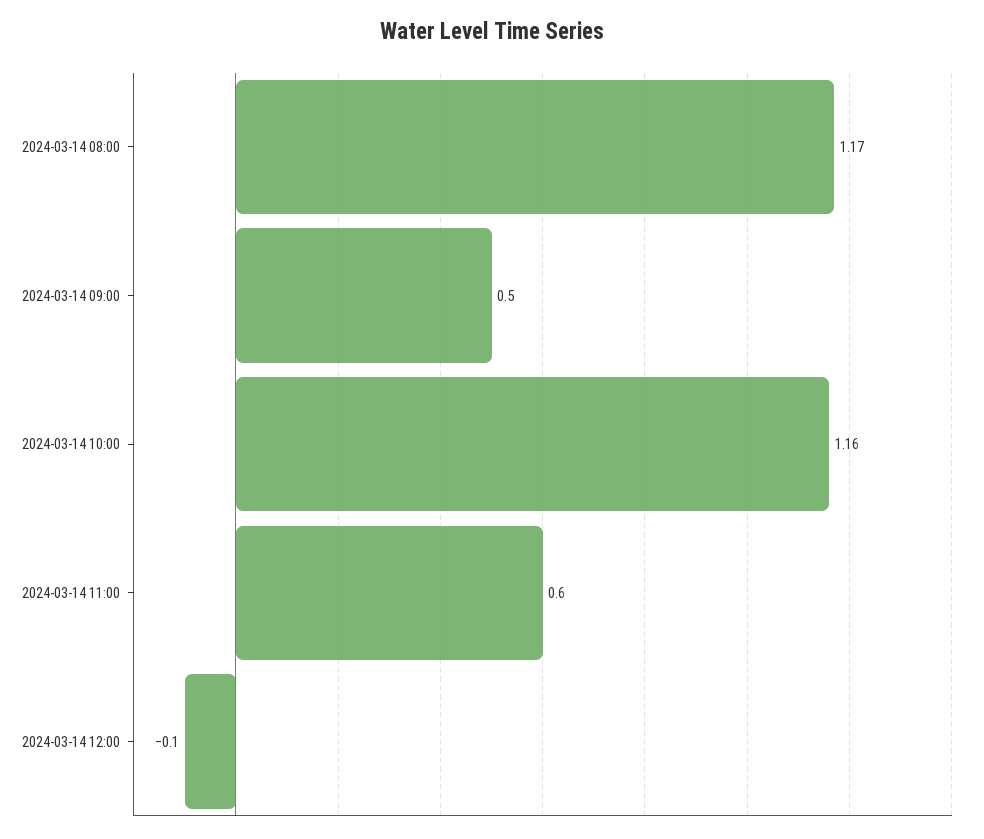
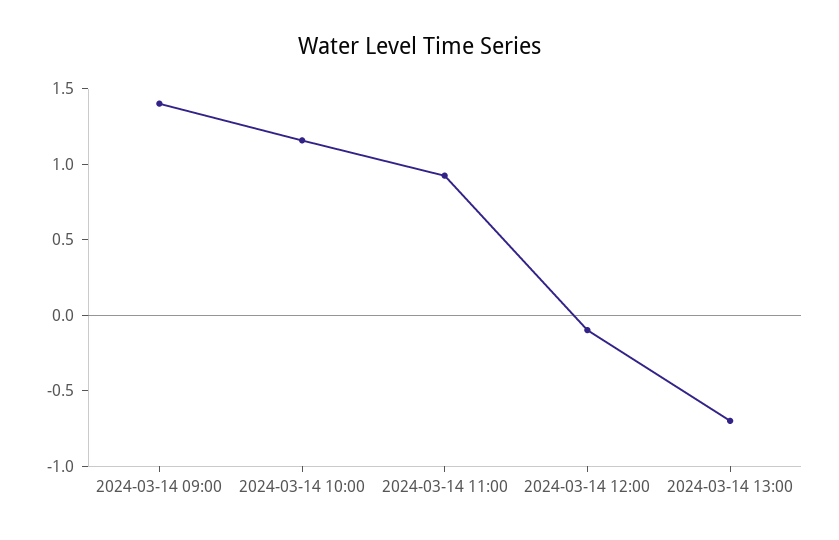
2024-03-14 08:00: 1.17 -> none
2024-03-14 09:00: 0.5 -> 1.4
2024-03-14 11:00: 0.6 -> 0.9
2024-03-14 13:00: none -> -0.7

